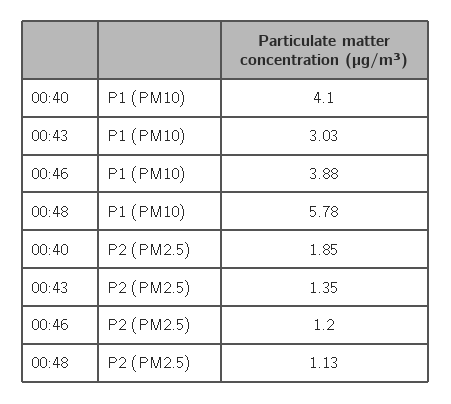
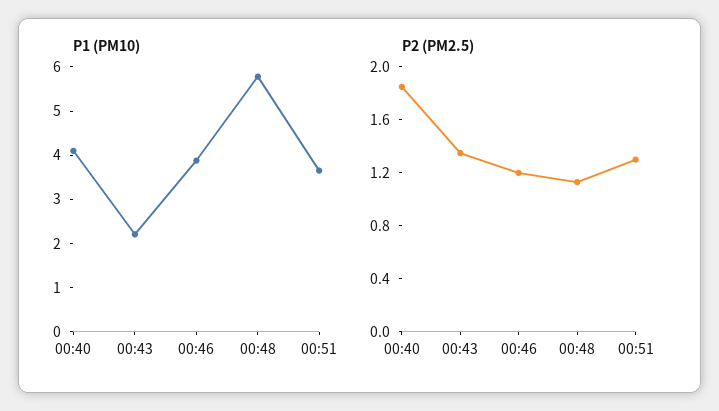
P1 (PM10), 00:43: 3.03 -> 2.2
P1 (PM10), 00:51: none -> 3.6
P2 (PM2.5), 00:51: none -> 1.3

